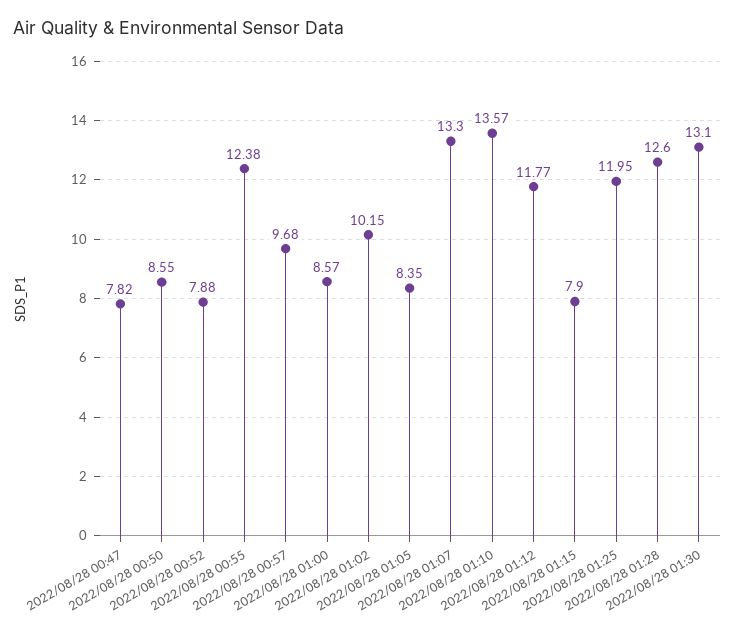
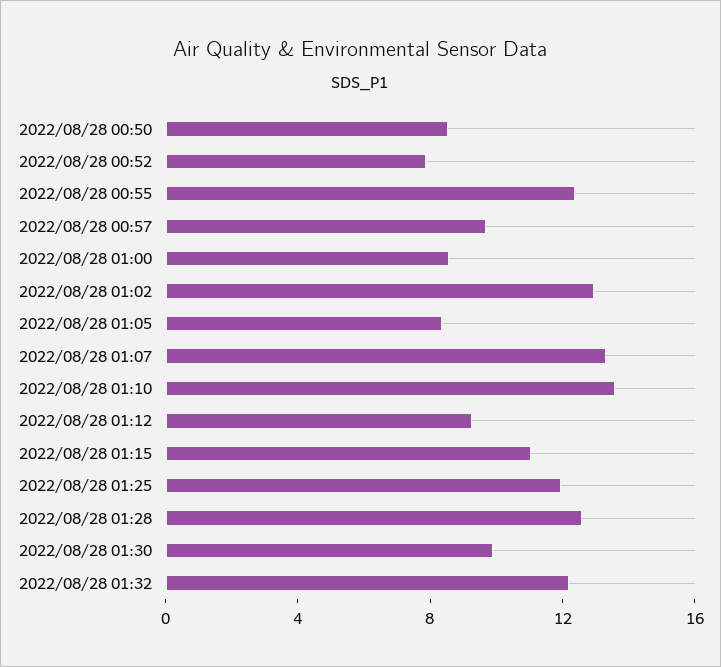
2022/08/28 00:47: 7.82 -> none
2022/08/28 01:02: 10.15 -> 13
2022/08/28 01:12: 11.77 -> 9
2022/08/28 01:15: 7.9 -> 11
2022/08/28 01:30: 13.1 -> 10
2022/08/28 01:32: none -> 12

